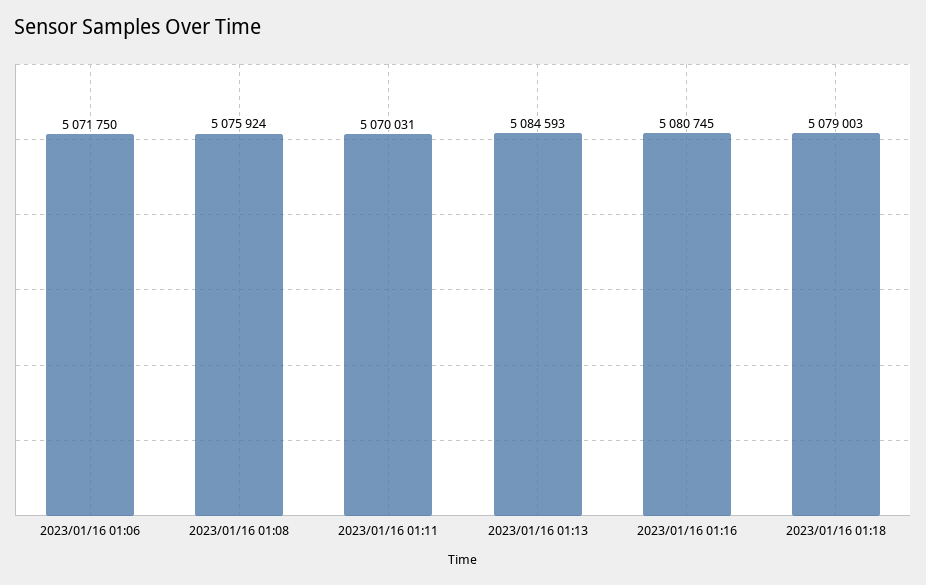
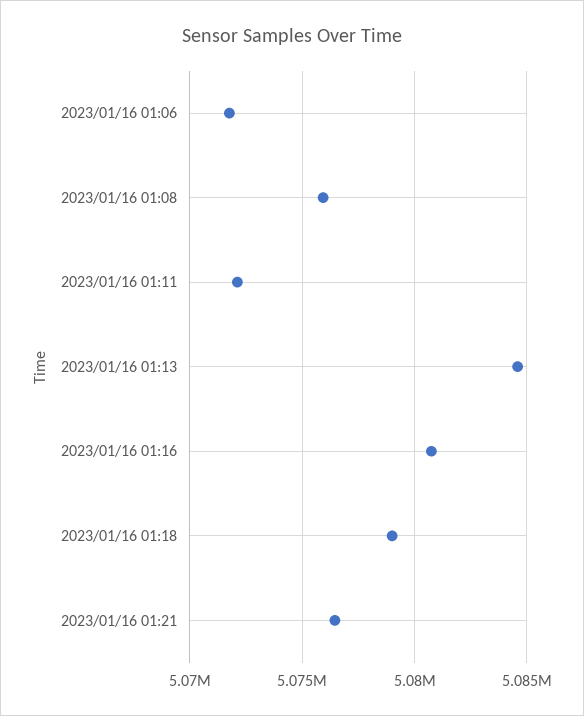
2023/01/16 01:11: 5070031 -> 5072000
2023/01/16 01:21: none -> 5076500

